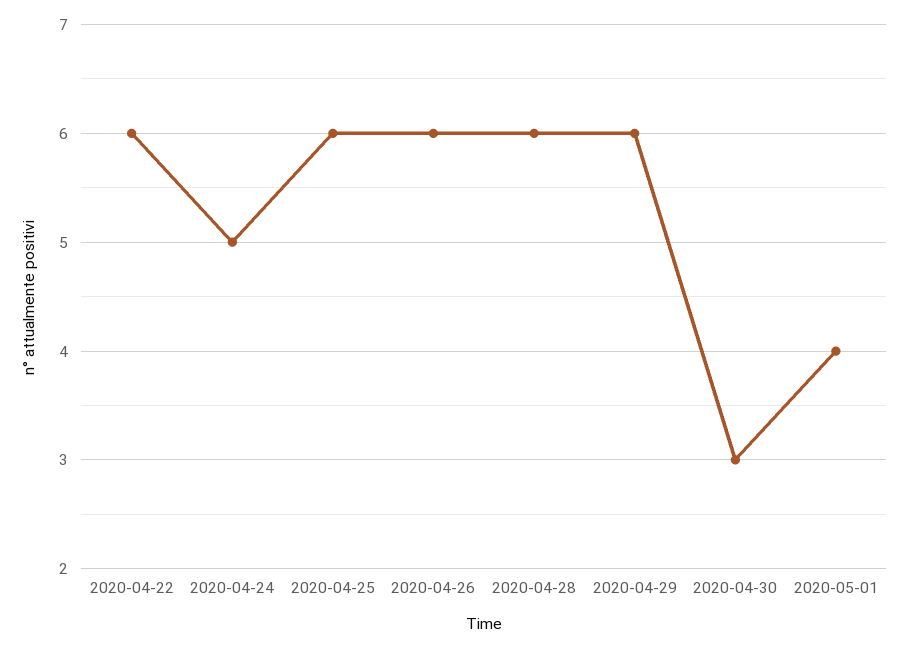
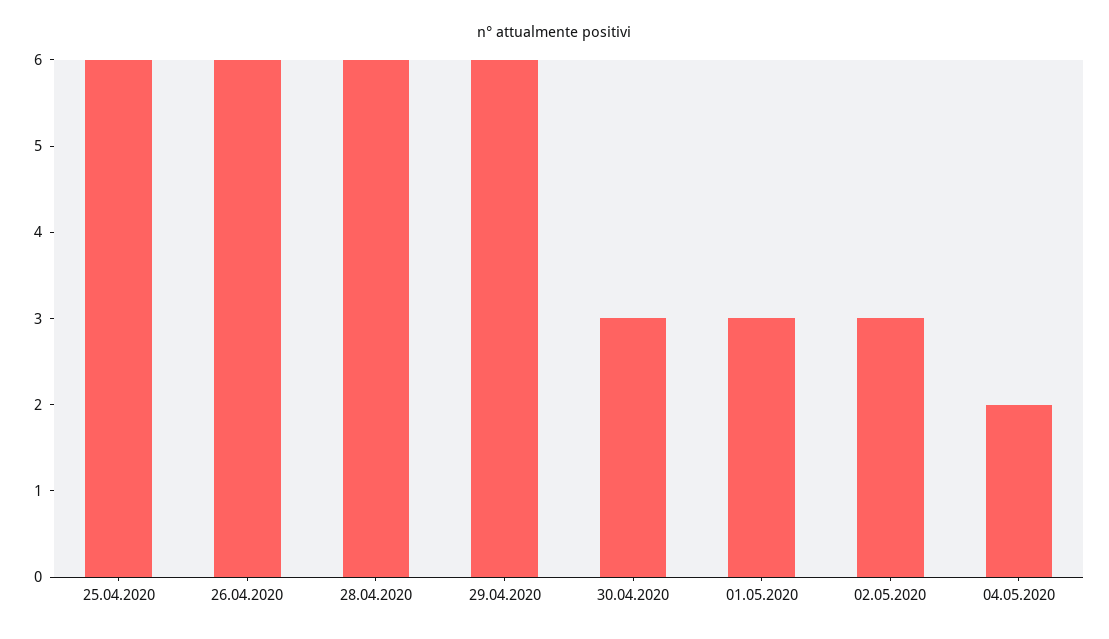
2020-04-22: 6 -> none
2020-04-24: 5 -> none
2020-05-01: 4 -> 3
02.05.2020: none -> 3
04.05.2020: none -> 2

